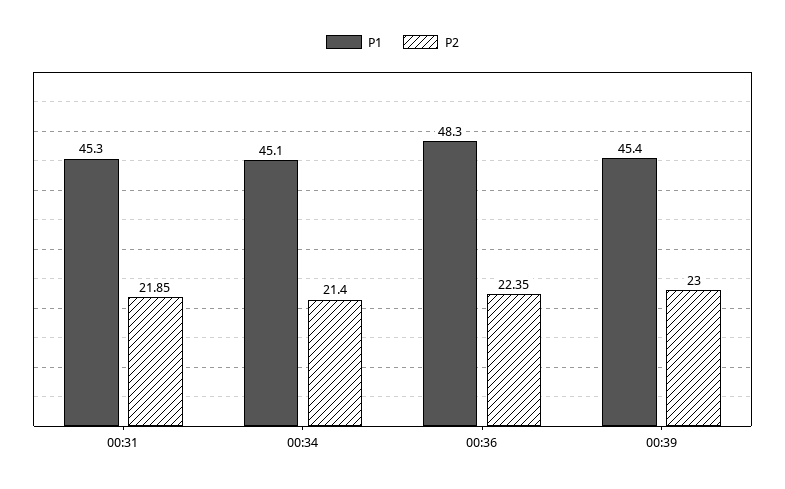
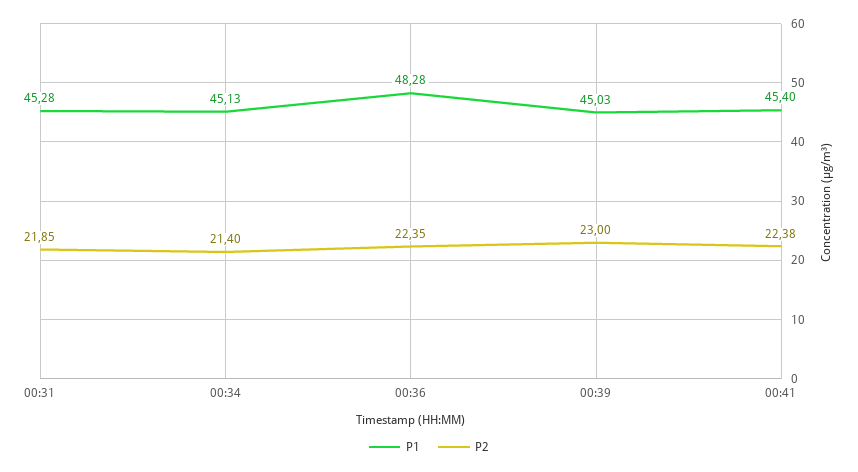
P1, 00:39: 45.4 -> 45.03
P1, 00:41: none -> 45.4
P2, 00:41: none -> 22.38

